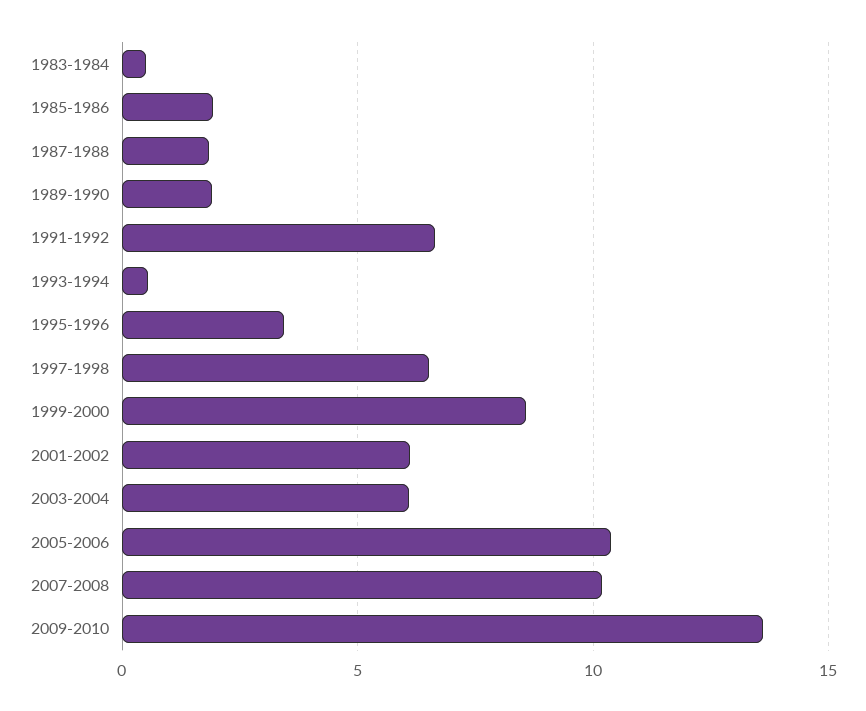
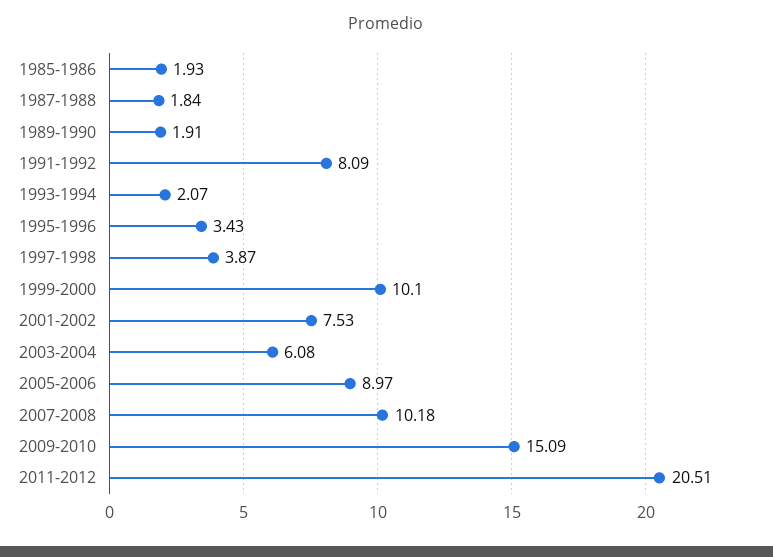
1983-1984: 0.5 -> none
1991-1992: 6.5 -> 8.09
1993-1994: 0.5 -> 2.07
1997-1998: 6.5 -> 3.87
1999-2000: 8.5 -> 10.1
2001-2002: 6 -> 7.53
2005-2006: 10.5 -> 8.97
2009-2010: 13.5 -> 15.09
2011-2012: none -> 20.51

